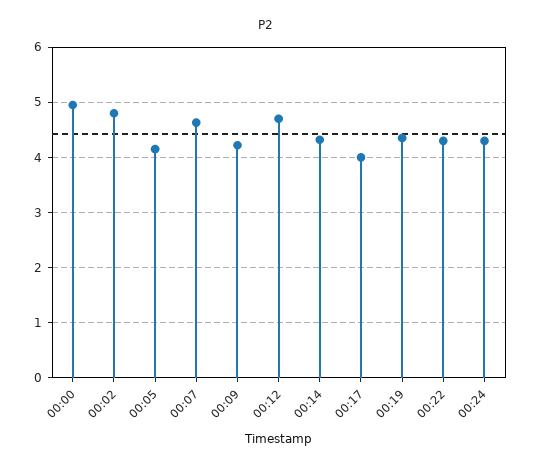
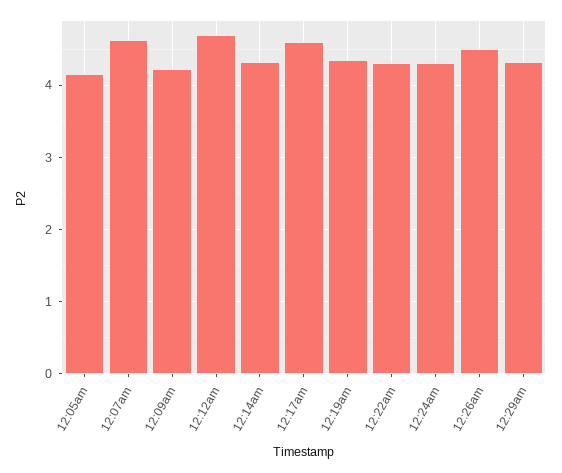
00:00: 5 -> none
00:02: 4.8 -> none
00:17: 4 -> 4.6
12:26am: none -> 4.5
12:29am: none -> 4.3

